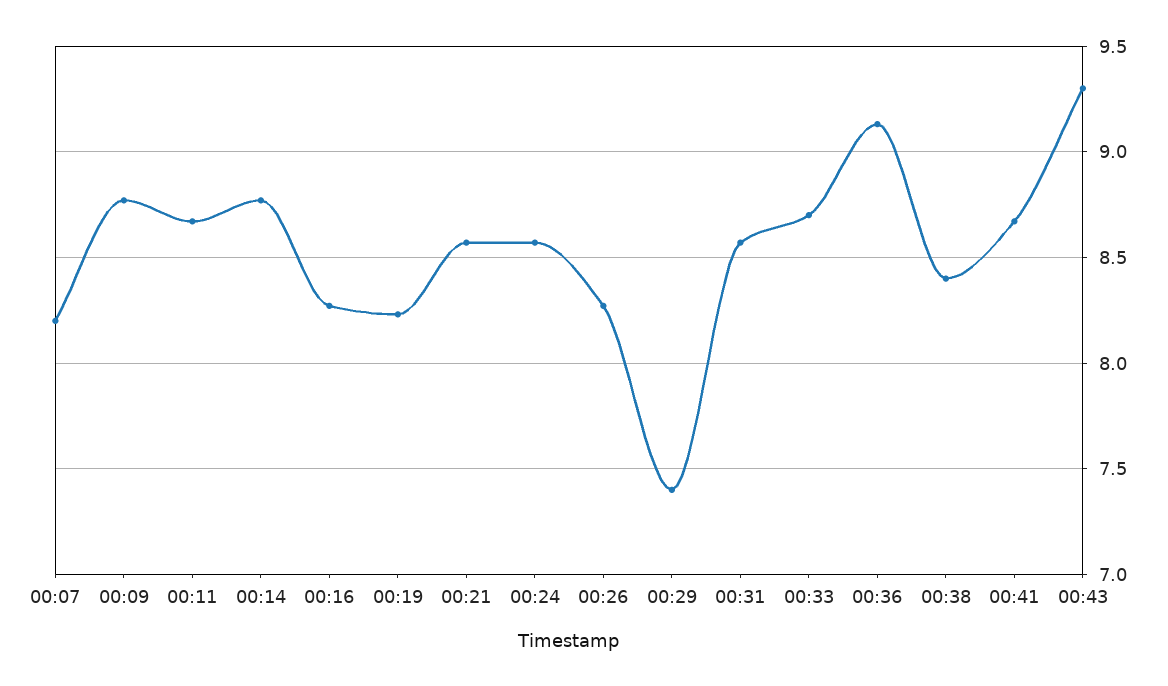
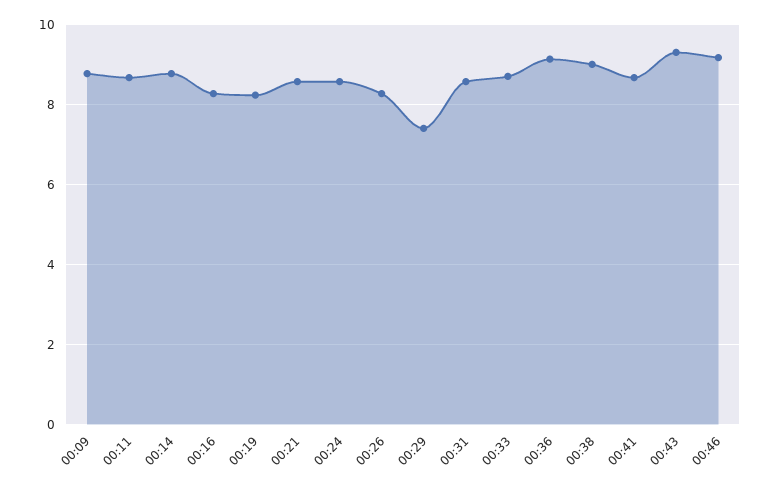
00:07: 8.2 -> none
00:38: 8.4 -> 9
00:46: none -> 9.2

